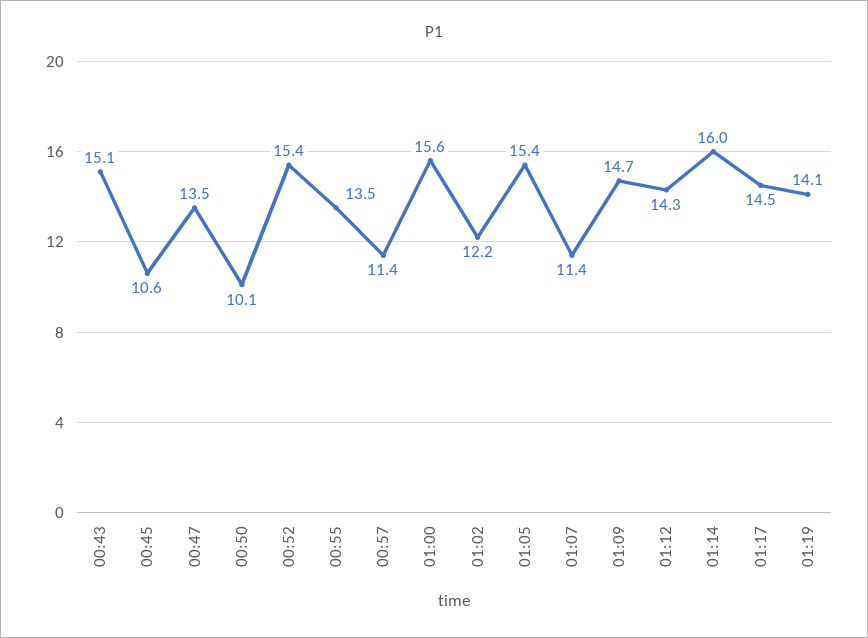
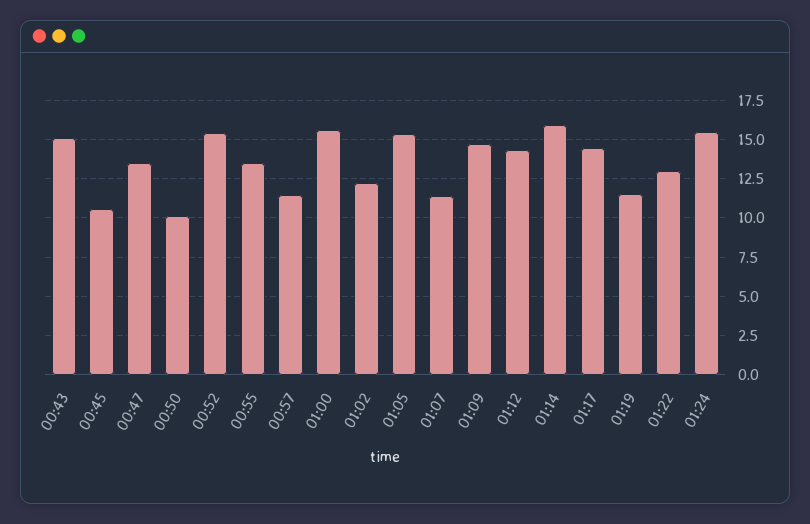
01:19: 14.1 -> 11.5
01:22: none -> 13
01:24: none -> 15.5

